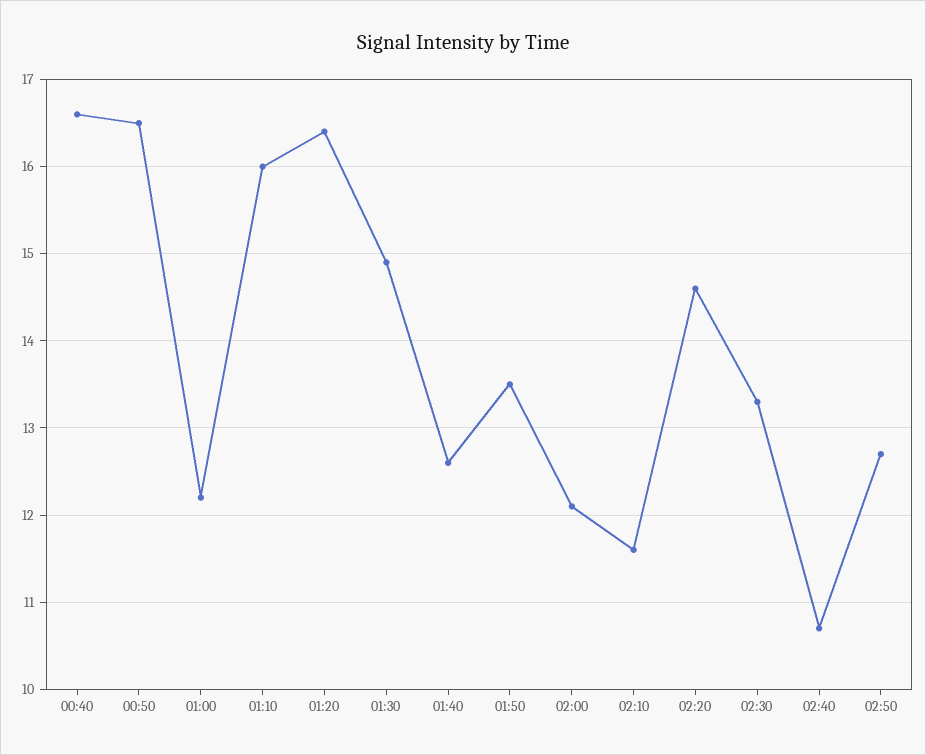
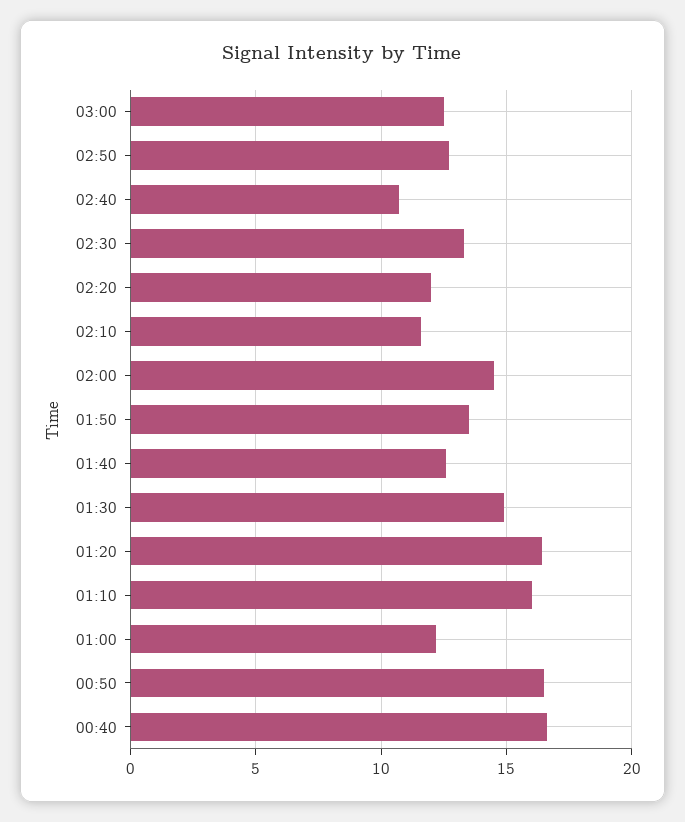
02:00: 12.1 -> 14.5
02:20: 14.6 -> 12
03:00: none -> 12.5

